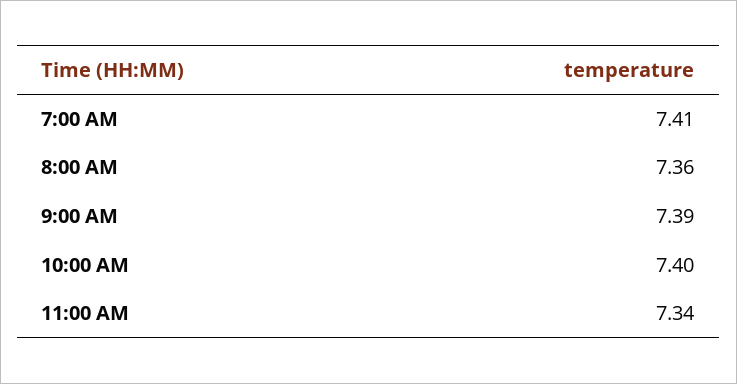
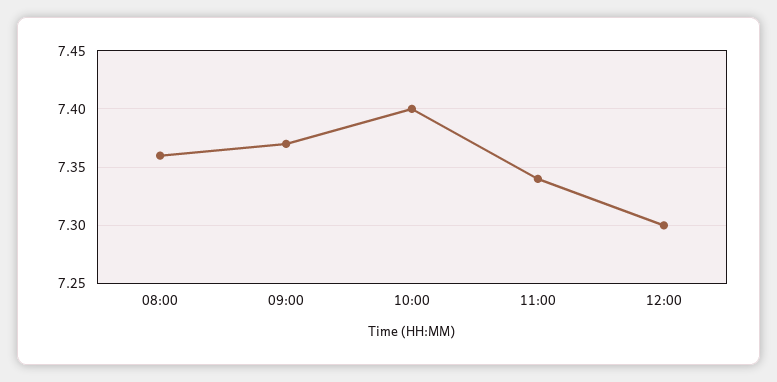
7:00 AM: 7.41 -> none
9:00 AM: 7.39 -> 7.37
12:00: none -> 7.3

